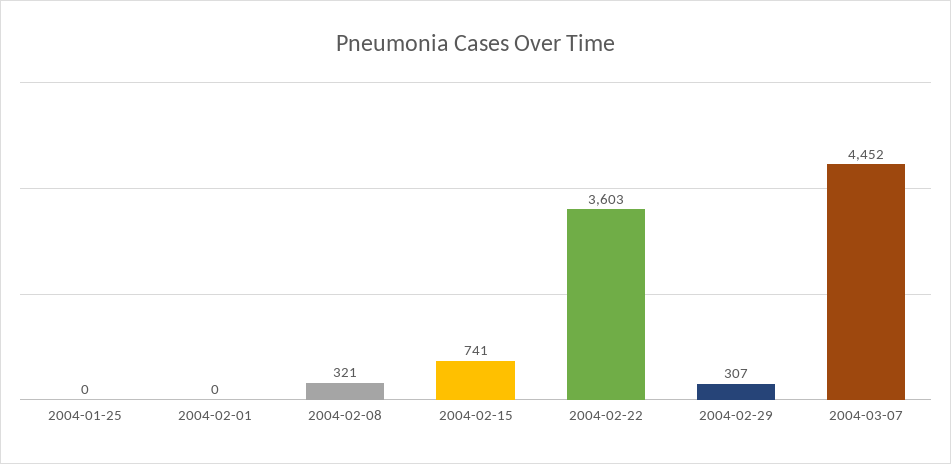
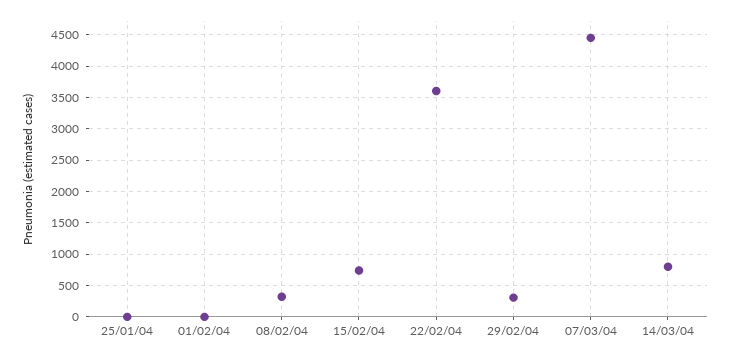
14/03/04: none -> 800

